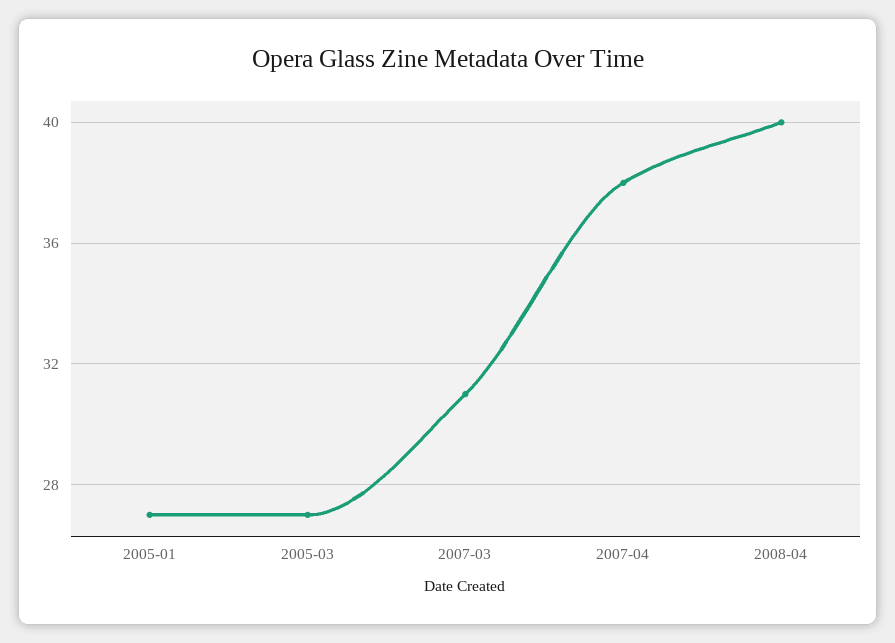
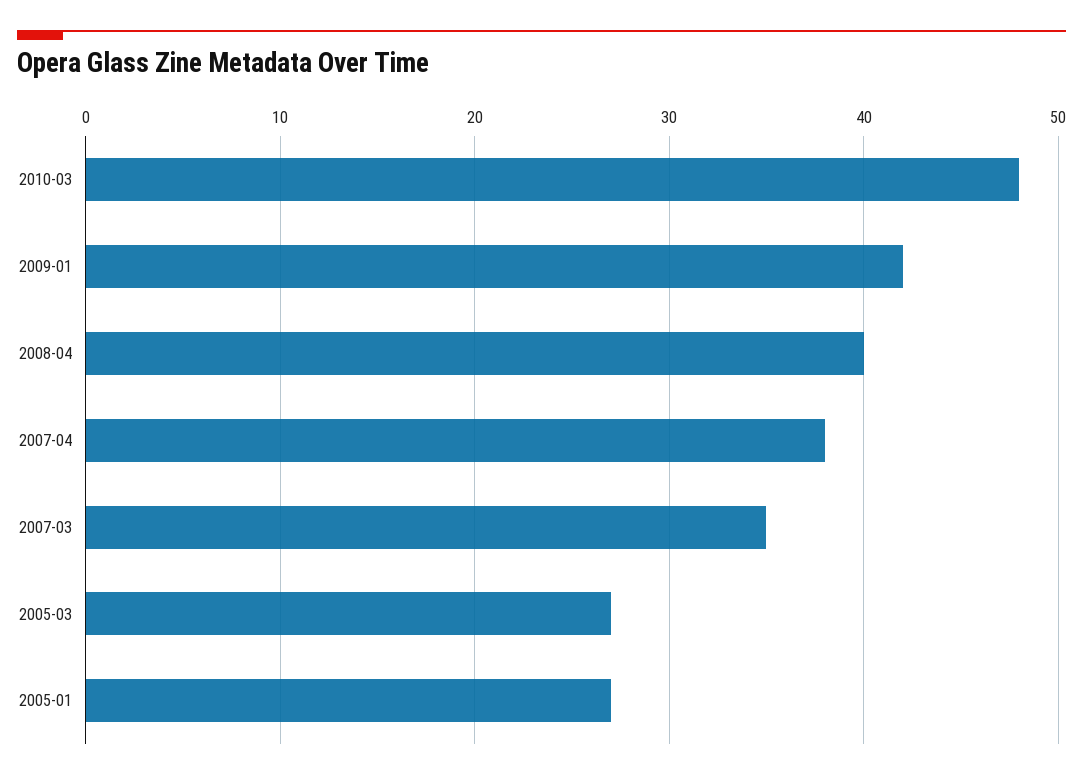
2007-03: 31 -> 35
2010-03: none -> 48
2009-01: none -> 42

